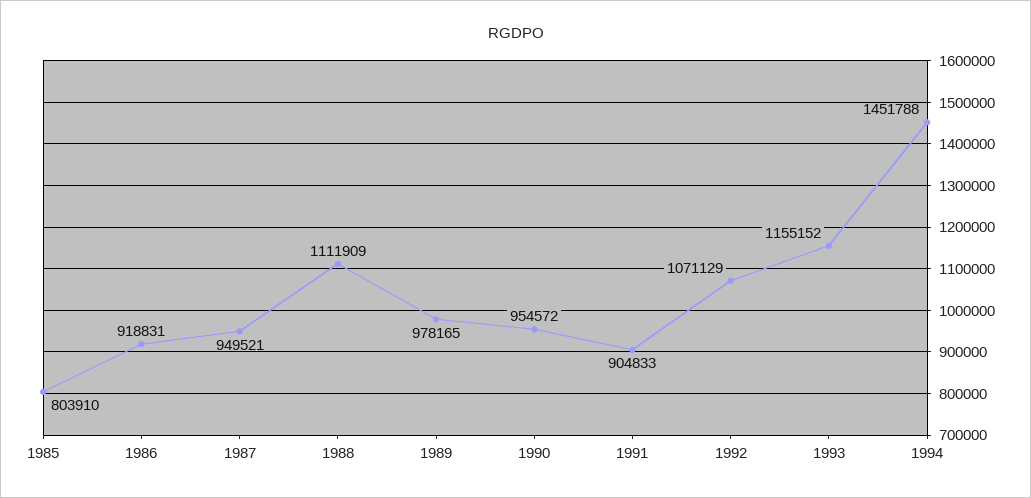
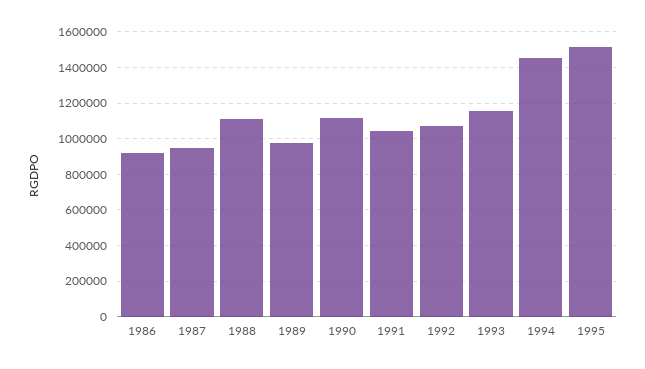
1985: 803910 -> none
1990: 954572 -> 1100000
1991: 904833 -> 1050000
1995: none -> 1500000

